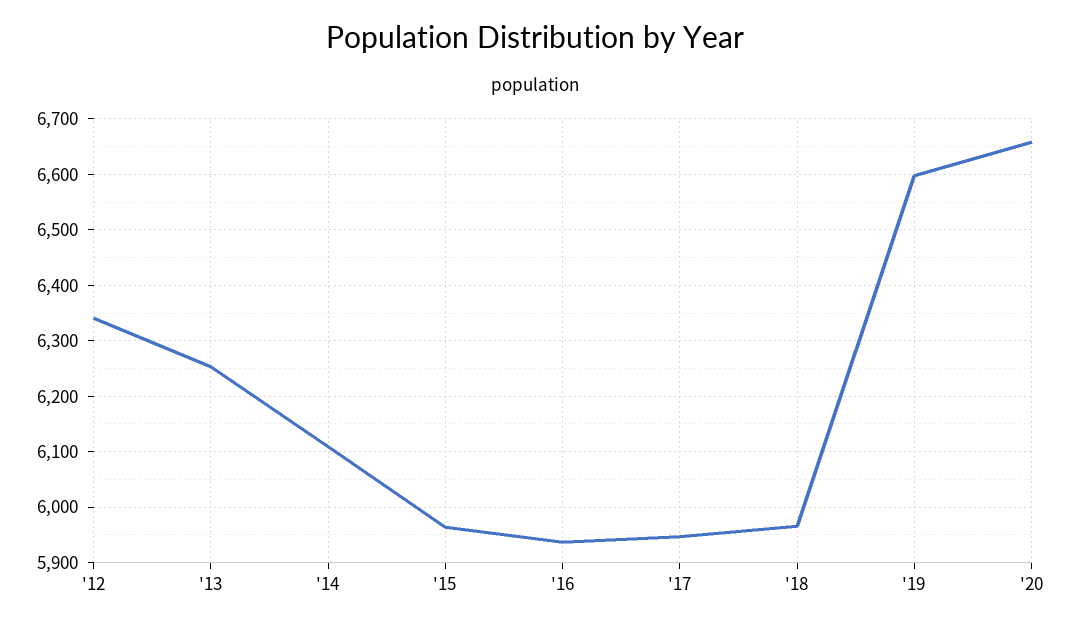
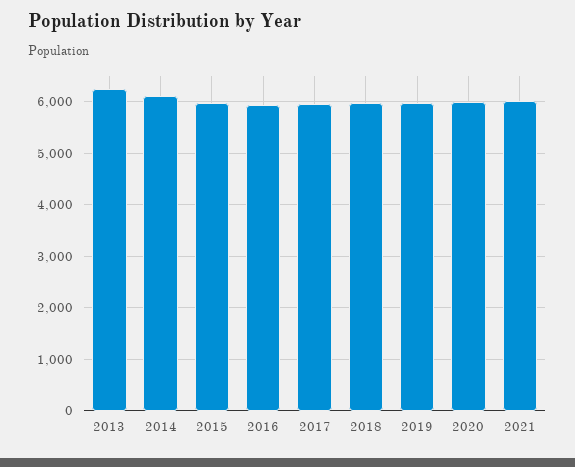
'12: 6340 -> none
'19: 6600 -> 6000
'20: 6660 -> 6000
2021: none -> 6000

